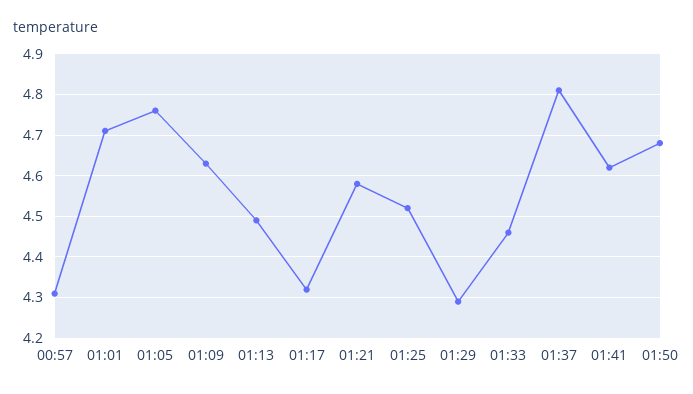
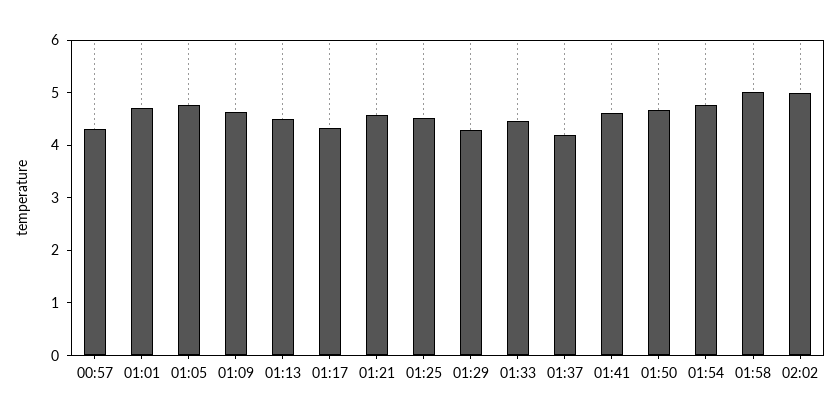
01:37: 4.8 -> 4.2
01:54: none -> 4.8
01:58: none -> 5
02:02: none -> 5

